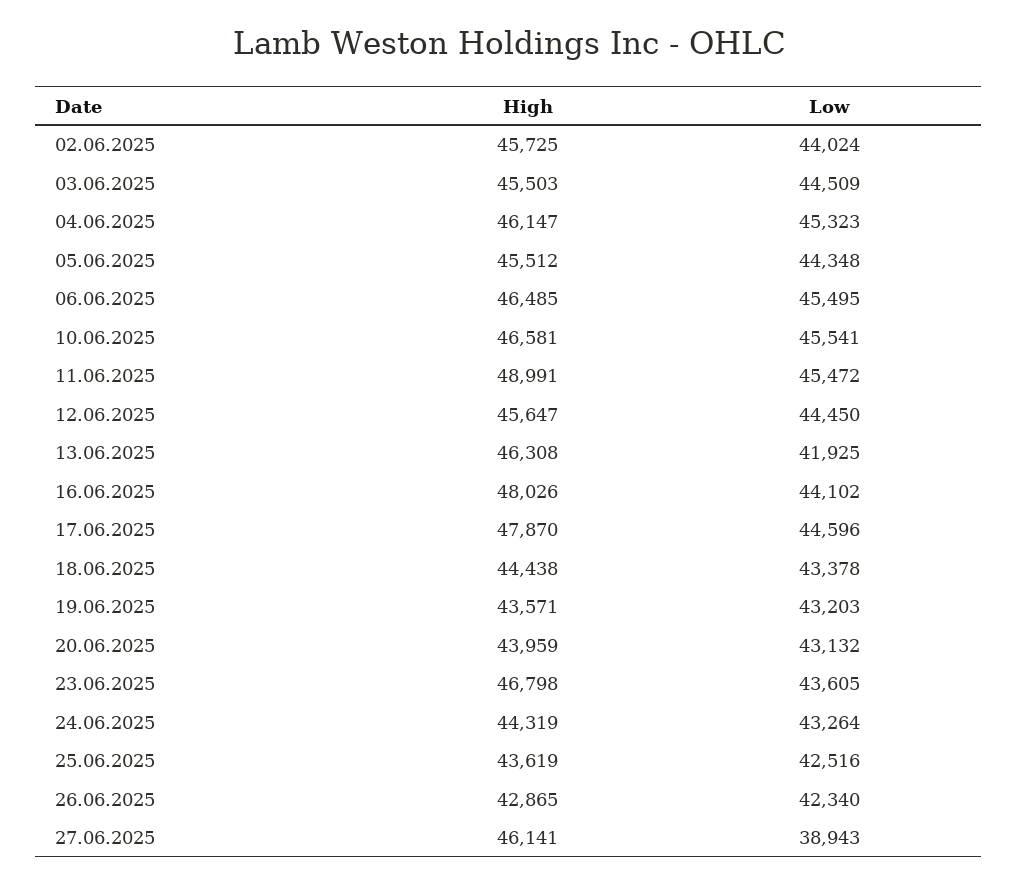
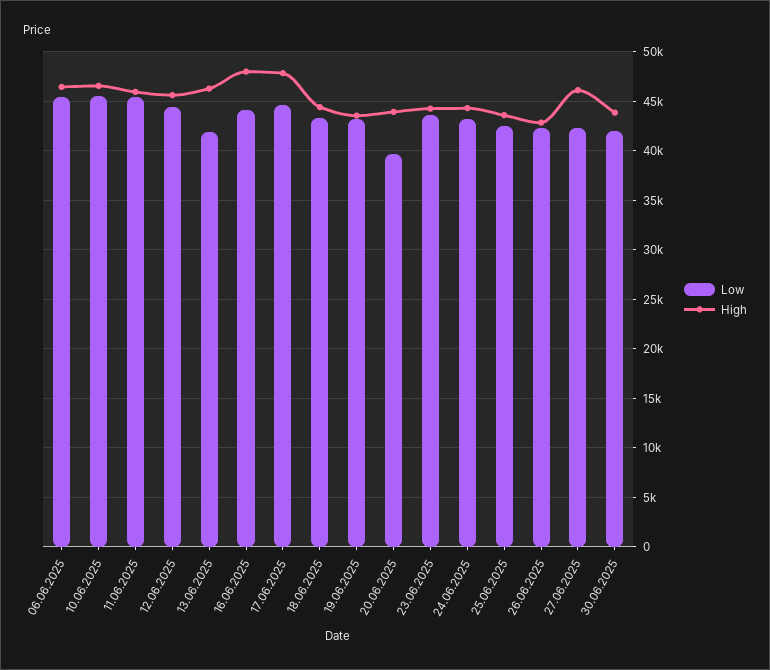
High, 02.06.2025: 45725 -> none
Low, 02.06.2025: 44024 -> none
High, 03.06.2025: 45503 -> none
Low, 03.06.2025: 44509 -> none
High, 04.06.2025: 46147 -> none
Low, 04.06.2025: 45323 -> none
High, 05.06.2025: 45512 -> none
Low, 05.06.2025: 44348 -> none
High, 11.06.2025: 48991 -> 46000
Low, 20.06.2025: 43132 -> 40000
High, 23.06.2025: 46798 -> 44000
Low, 27.06.2025: 38943 -> 42000
Low, 30.06.2025: none -> 42000
High, 30.06.2025: none -> 44000

